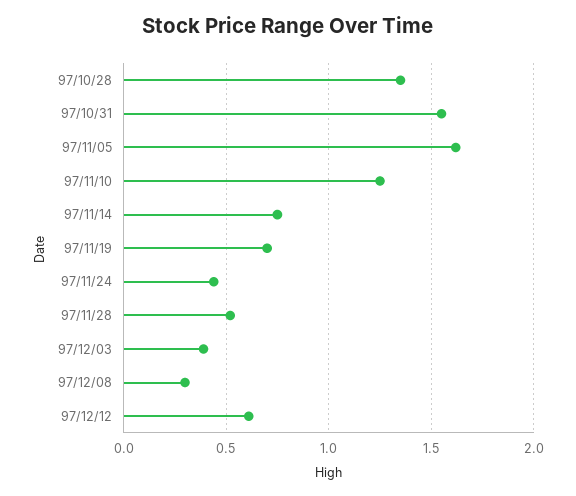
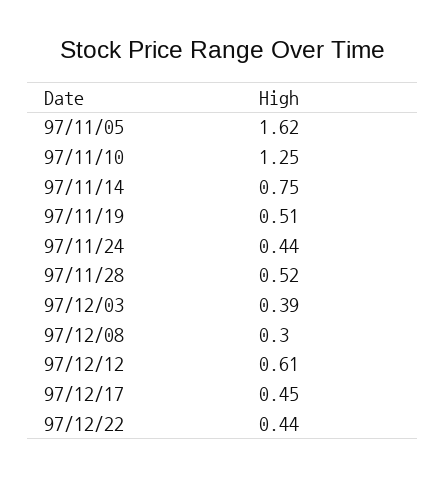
97/10/28: 1.35 -> none
97/10/31: 1.55 -> none
97/11/19: 0.7 -> 0.51
97/12/17: none -> 0.45
97/12/22: none -> 0.44

